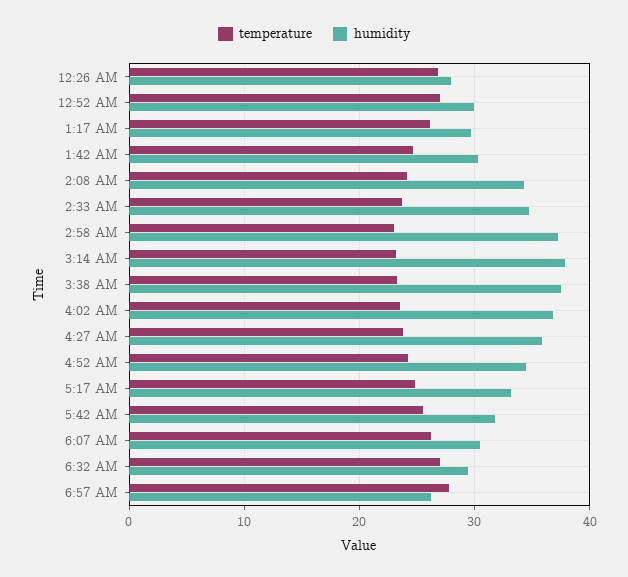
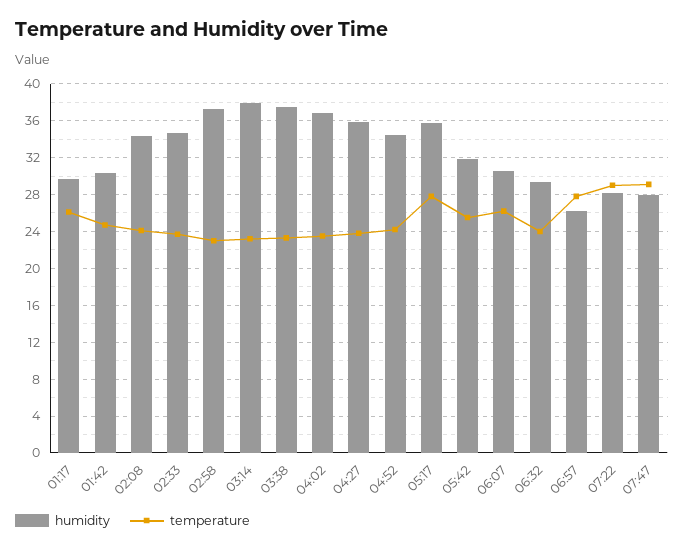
temperature, 12:26 AM: 27 -> none
humidity, 12:26 AM: 28 -> none
temperature, 12:52 AM: 27 -> none
humidity, 12:52 AM: 30 -> none
temperature, 5:17 AM: 25 -> 28
humidity, 5:17 AM: 33 -> 36
temperature, 6:32 AM: 27 -> 24
humidity, 07:22: none -> 28
temperature, 07:22: none -> 29
humidity, 07:47: none -> 28
temperature, 07:47: none -> 29

